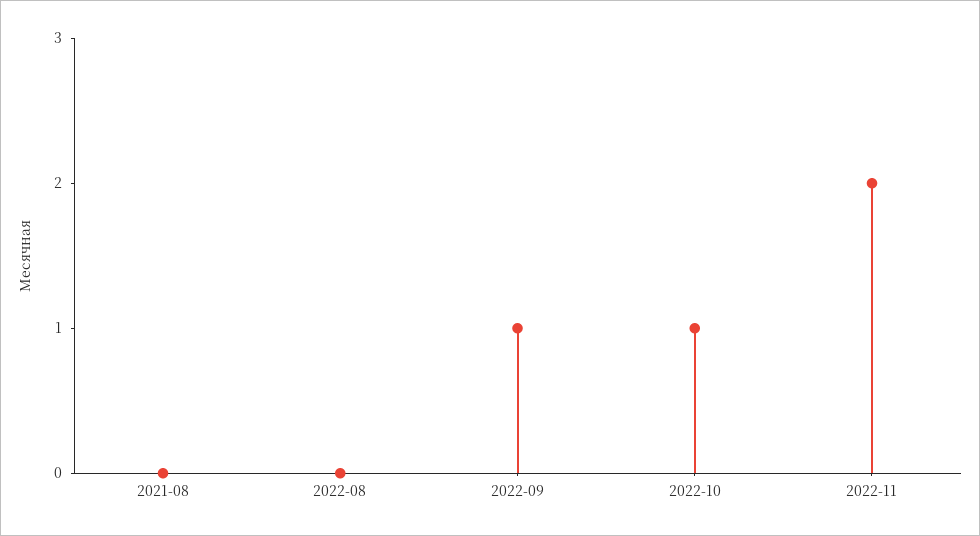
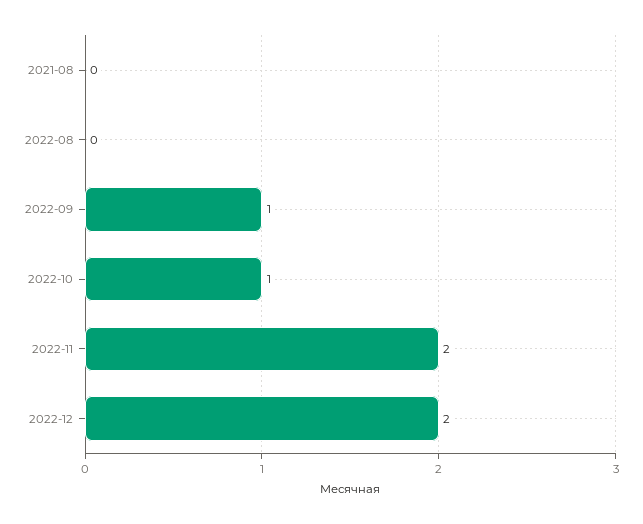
2022-12: none -> 2

